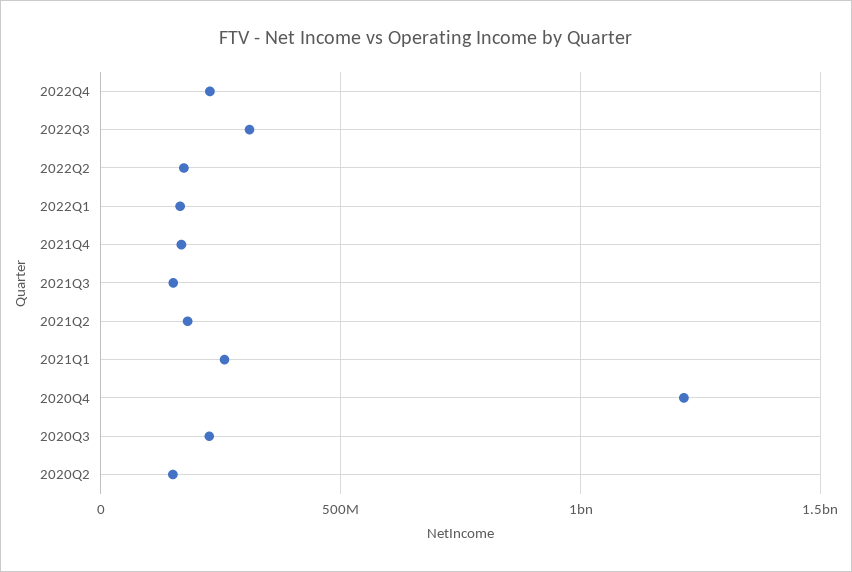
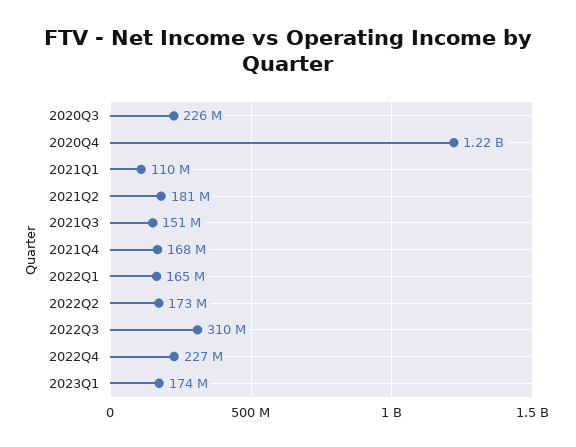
2021Q1: 250000000 -> 110000000
2020Q2: 150000000 -> none
2023Q1: none -> 174000000

